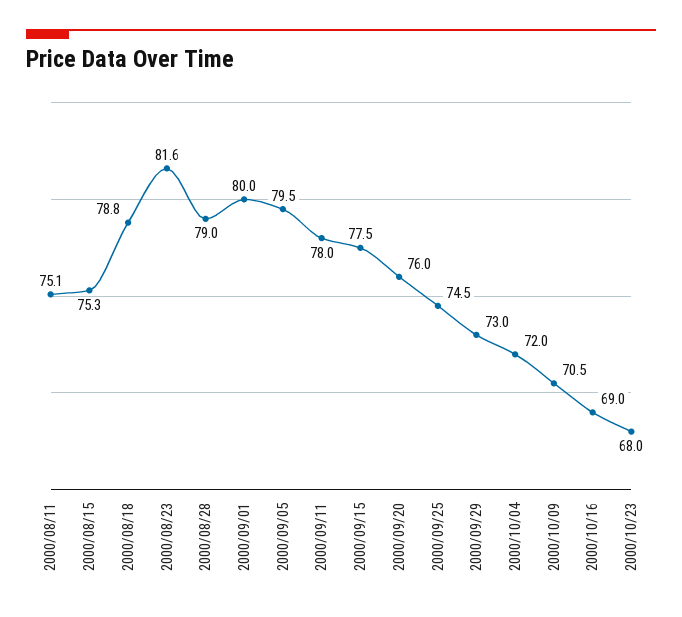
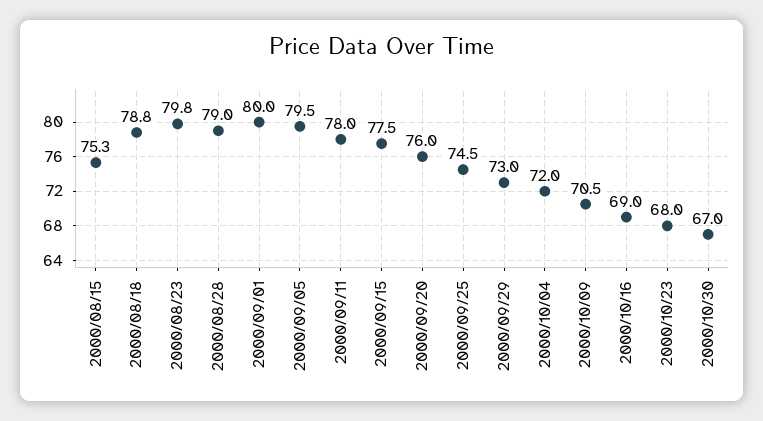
2000/08/11: 75.1 -> none
2000/08/23: 81.6 -> 79.8
2000/10/30: none -> 67

